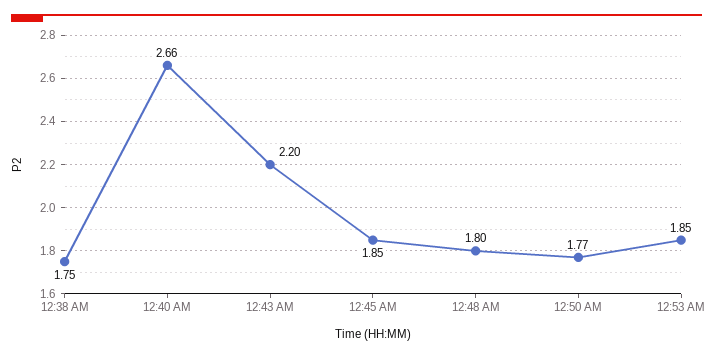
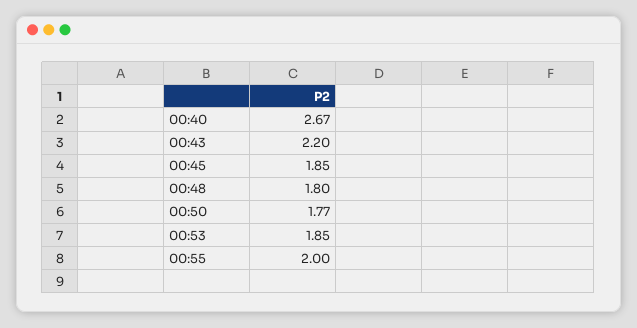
12:38 AM: 1.75 -> none
12:40 AM: 2.66 -> 2.67
00:55: none -> 2

